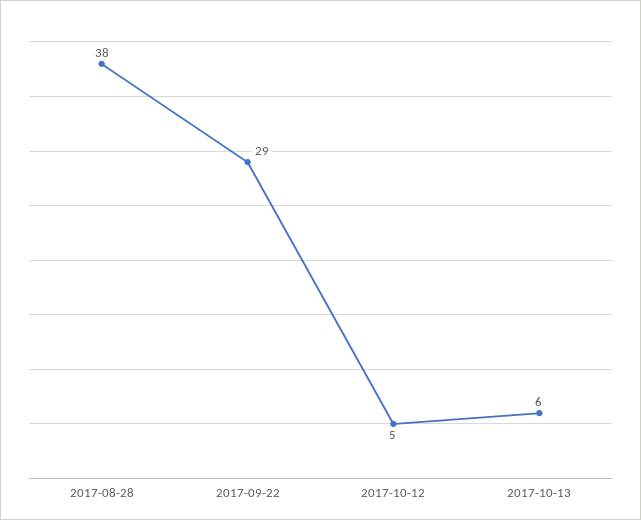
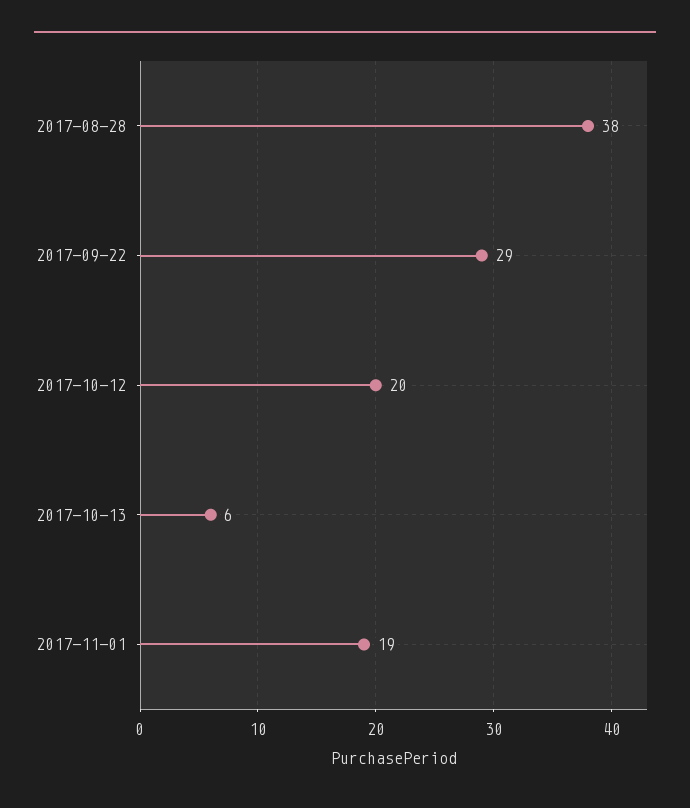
2017-10-12: 5 -> 20
2017-11-01: none -> 19

